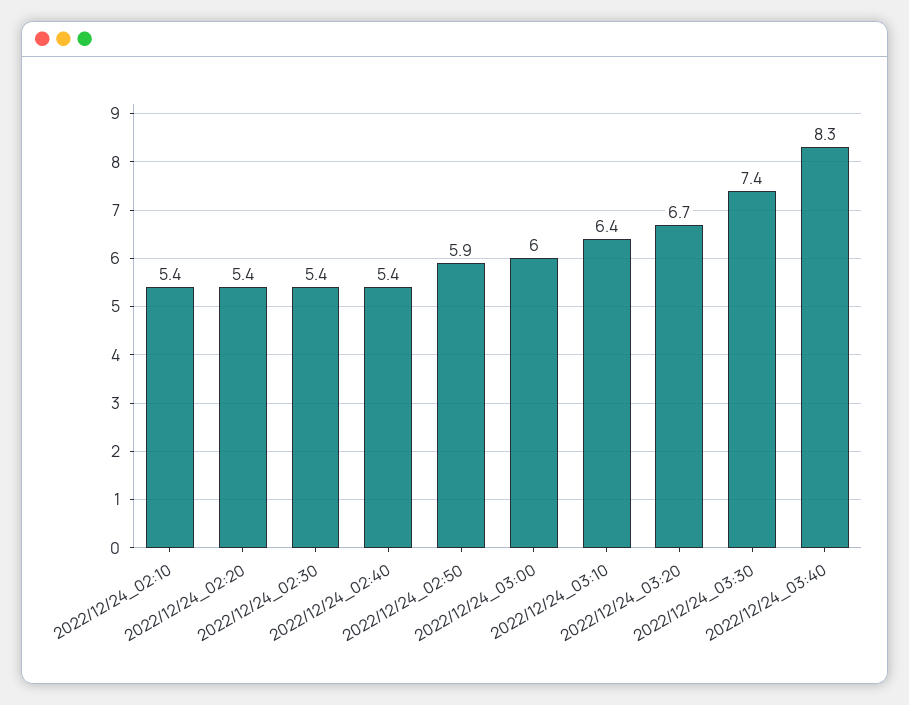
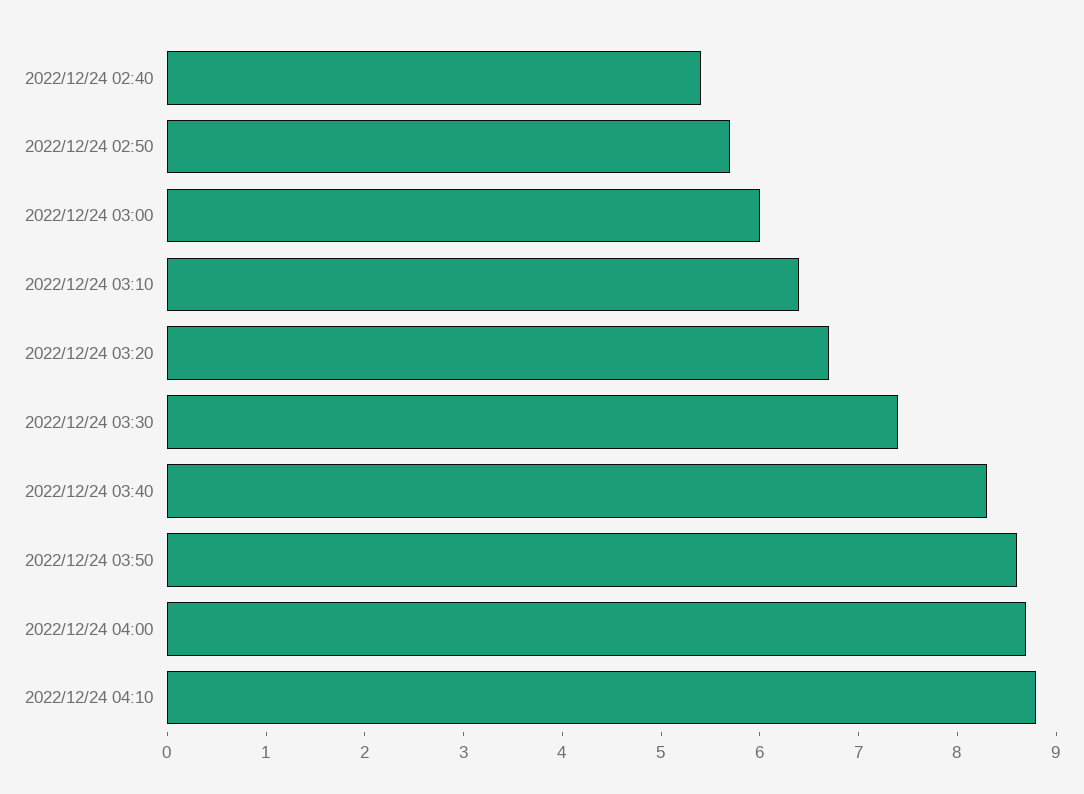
2022/12/24_02:10: 5.4 -> none
2022/12/24_02:20: 5.4 -> none
2022/12/24_02:30: 5.4 -> none
2022/12/24_02:50: 5.9 -> 5.7
2022/12/24 03:50: none -> 8.6
2022/12/24 04:00: none -> 8.7
2022/12/24 04:10: none -> 8.8

